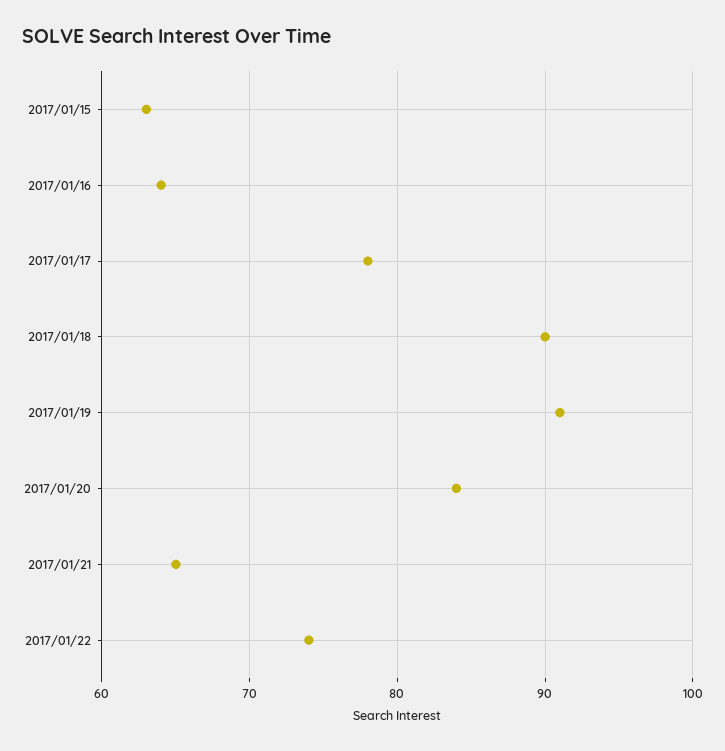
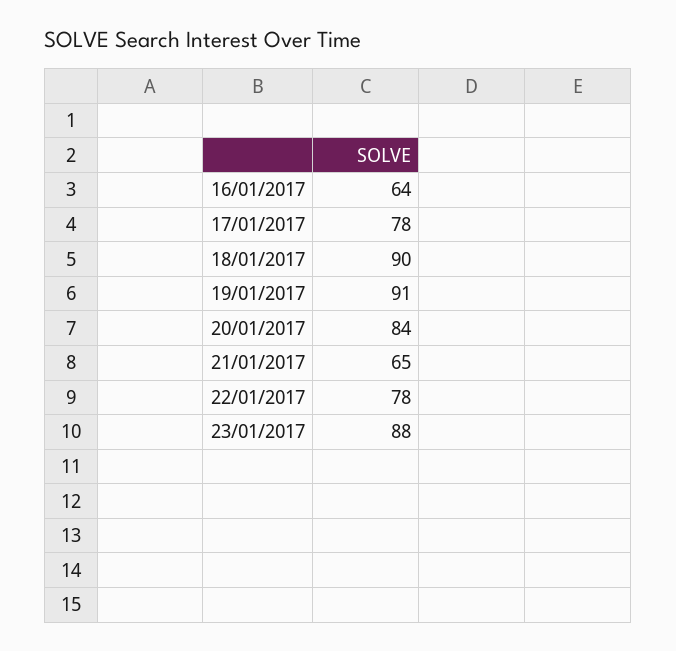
2017/01/15: 63 -> none
2017/01/22: 74 -> 78
23/01/2017: none -> 88

